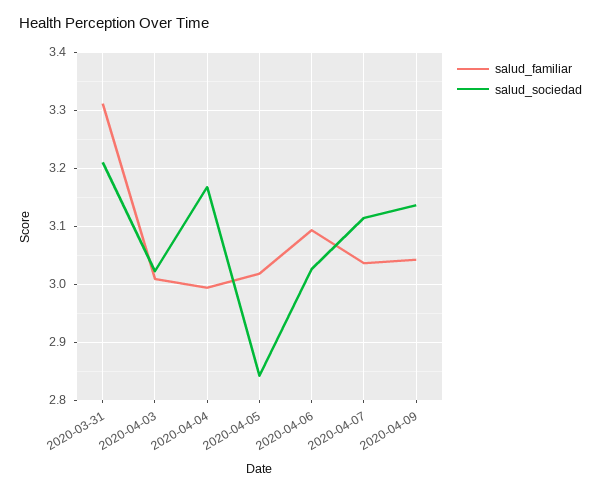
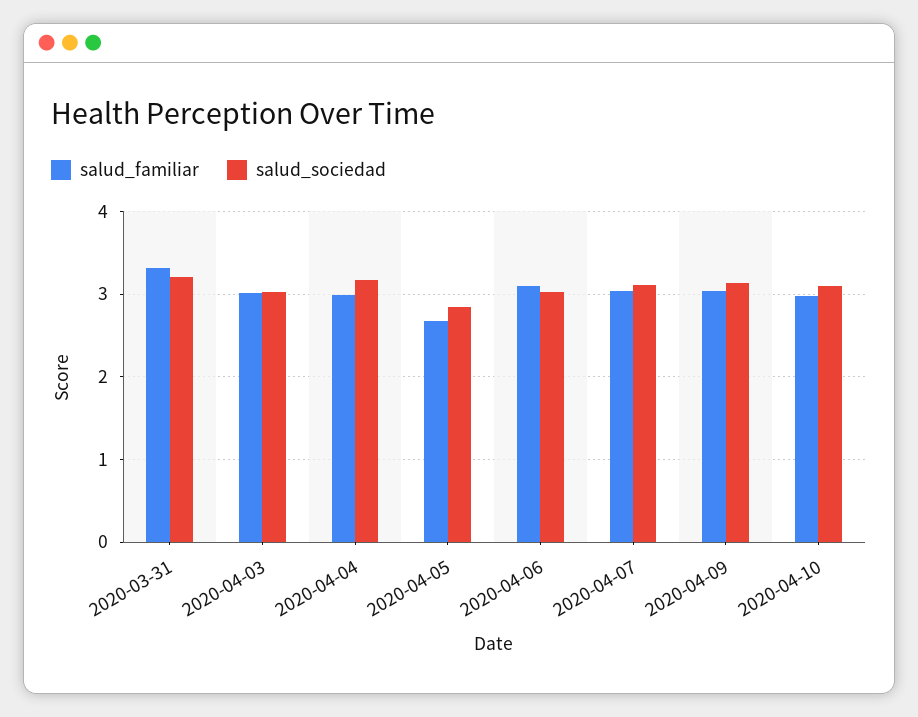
salud_familiar, 2020-04-05: 3.02 -> 2.7
salud_familiar, 2020-04-10: none -> 3
salud_sociedad, 2020-04-10: none -> 3.1

